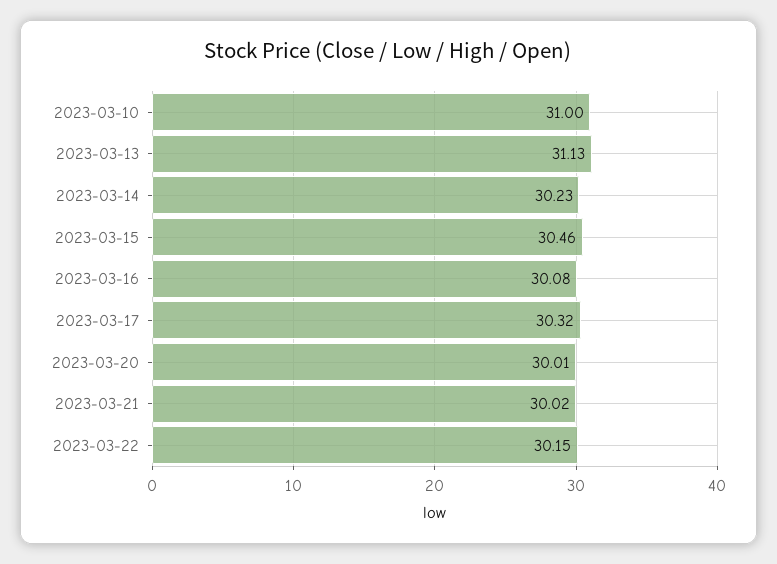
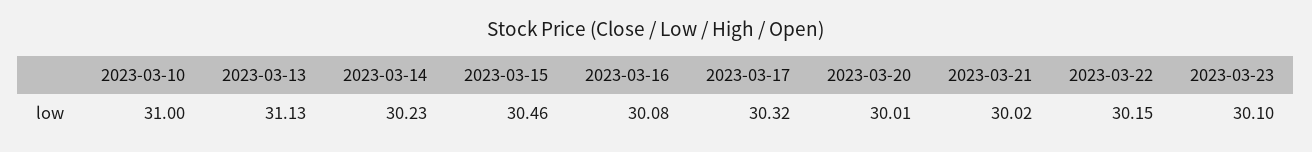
2023-03-23: none -> 30.1

